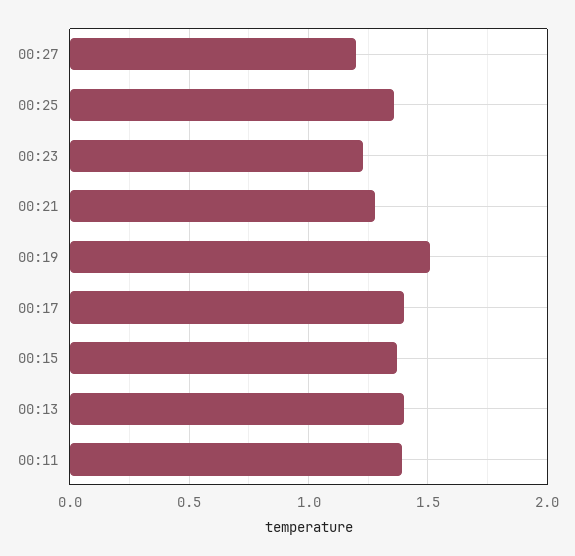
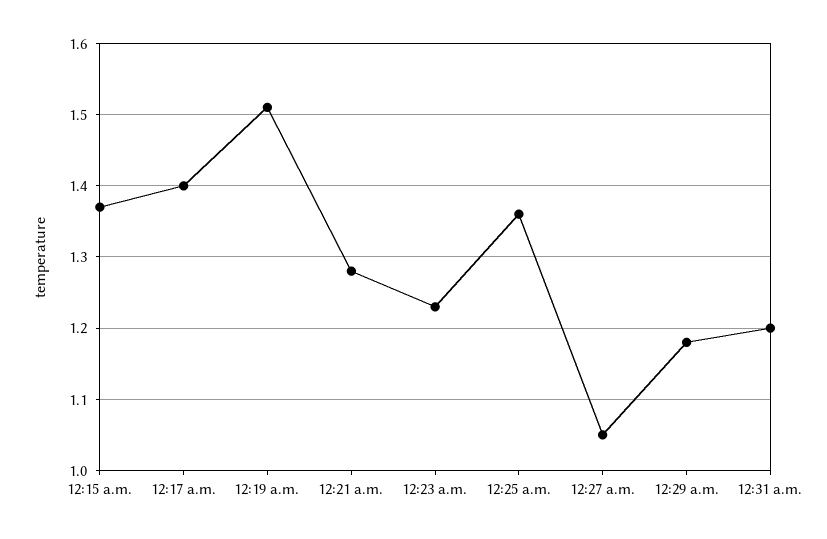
00:27: 1.2 -> 1.05
00:13: 1.4 -> none
00:11: 1.4 -> none
12:29 a.m.: none -> 1.18
12:31 a.m.: none -> 1.2

